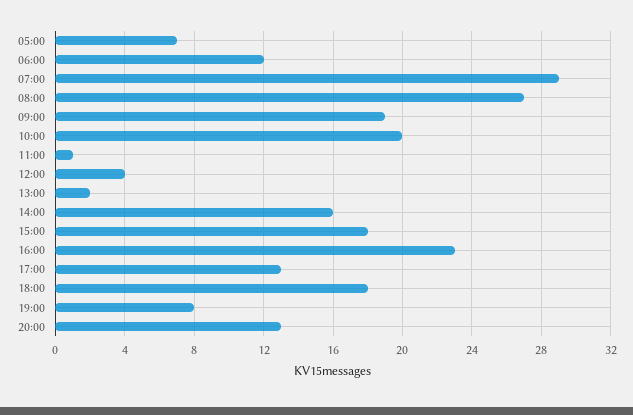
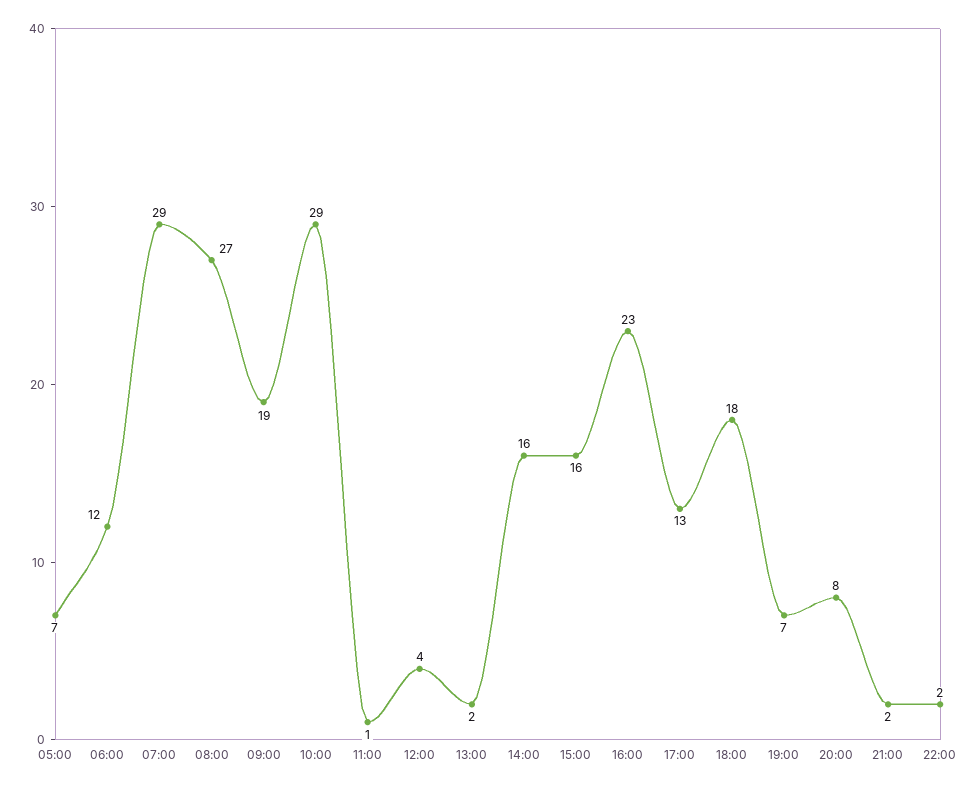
10:00: 20 -> 29
15:00: 18 -> 16
19:00: 8 -> 7
20:00: 13 -> 8
21:00: none -> 2
22:00: none -> 2

